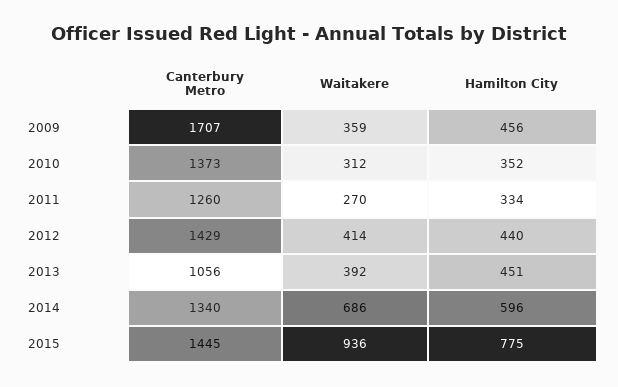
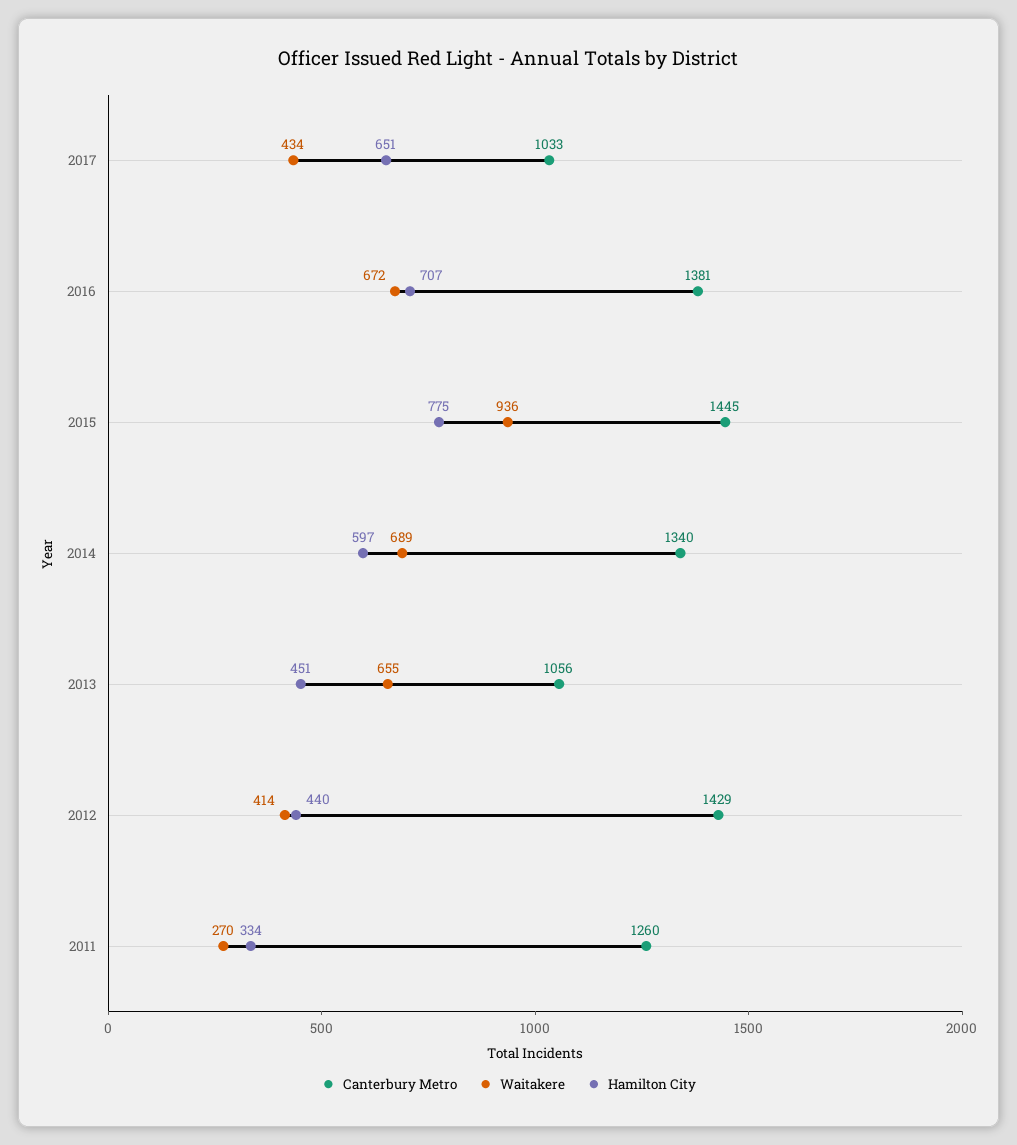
Canterbury Metro, 2009: 1707 -> none
Waitakere, 2009: 359 -> none
Hamilton City, 2009: 456 -> none
Canterbury Metro, 2010: 1373 -> none
Waitakere, 2010: 312 -> none
Hamilton City, 2010: 352 -> none
Waitakere, 2013: 392 -> 655
Waitakere, 2014: 686 -> 689
Hamilton City, 2014: 596 -> 597
Canterbury Metro, 2017: none -> 1033
Waitakere, 2017: none -> 434
Hamilton City, 2017: none -> 651
Canterbury Metro, 2016: none -> 1381
Waitakere, 2016: none -> 672
Hamilton City, 2016: none -> 707

